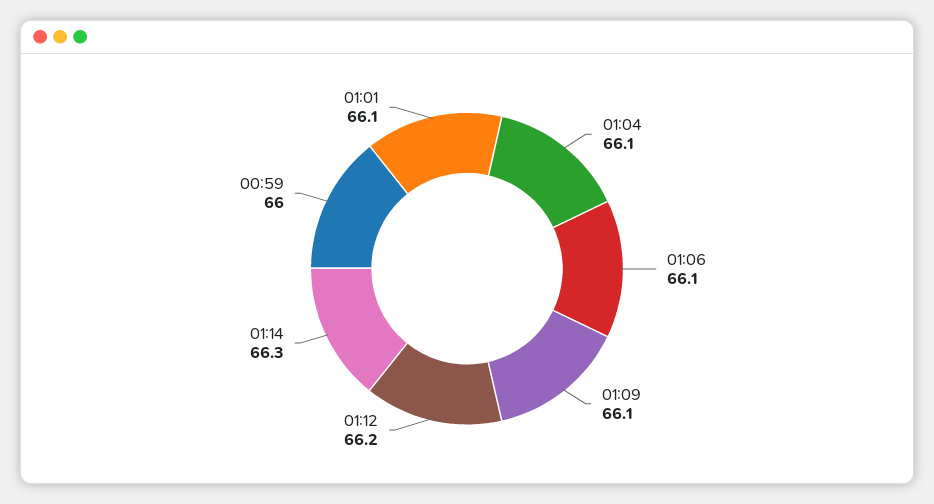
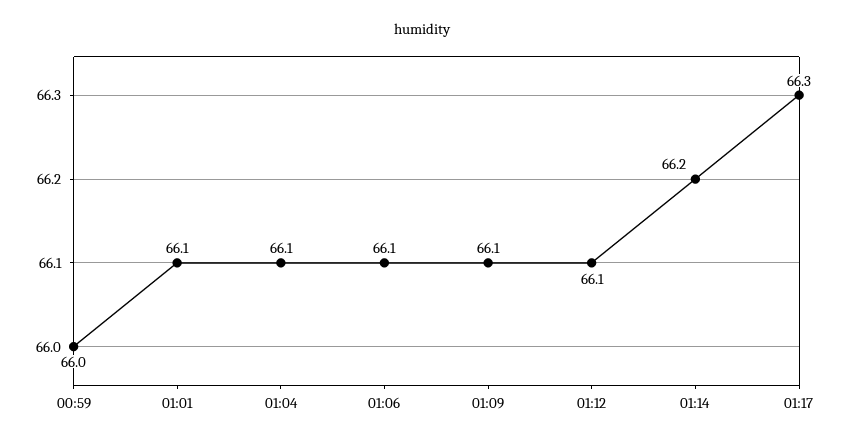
01:12: 66.2 -> 66.1
01:14: 66.3 -> 66.2
01:17: none -> 66.3

